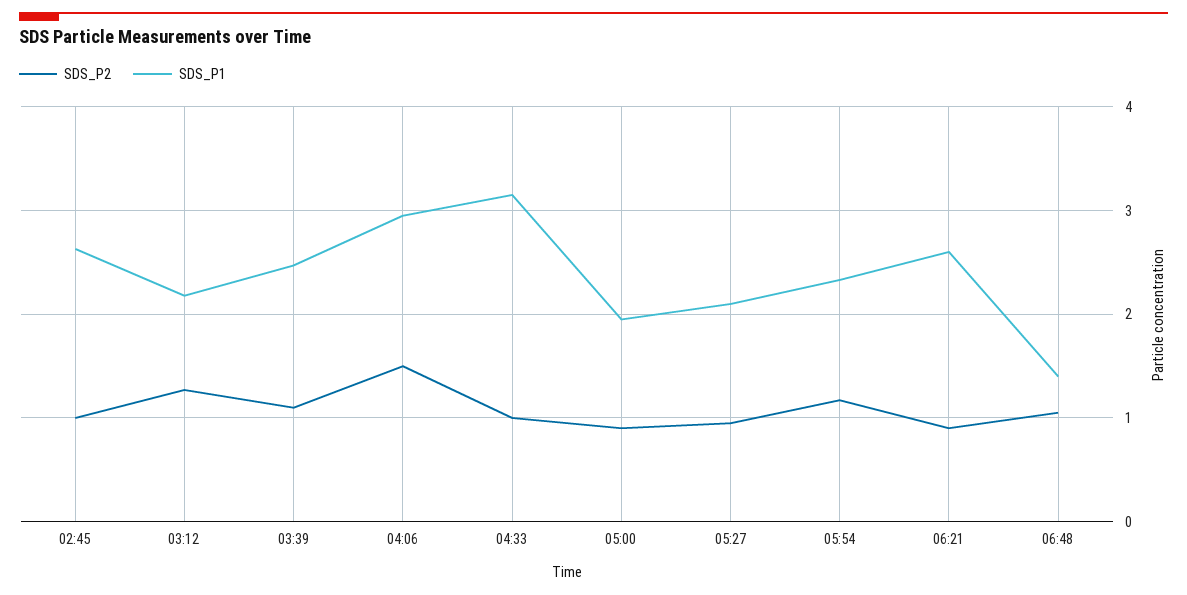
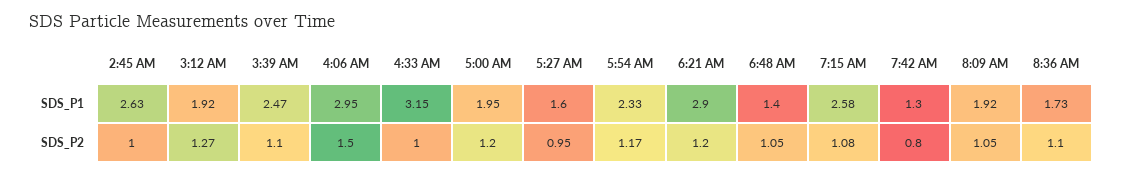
SDS_P1, 03:12: 2.2 -> 1.92
SDS_P2, 05:00: 0.9 -> 1.2
SDS_P1, 05:27: 2.1 -> 1.6
SDS_P2, 06:21: 0.9 -> 1.2
SDS_P1, 06:21: 2.6 -> 2.9
SDS_P1, 7:15 AM: none -> 2.58
SDS_P1, 7:42 AM: none -> 1.3
SDS_P1, 8:09 AM: none -> 1.92
SDS_P1, 8:36 AM: none -> 1.73
SDS_P2, 7:15 AM: none -> 1.08
SDS_P2, 7:42 AM: none -> 0.8
SDS_P2, 8:09 AM: none -> 1.05
SDS_P2, 8:36 AM: none -> 1.1

